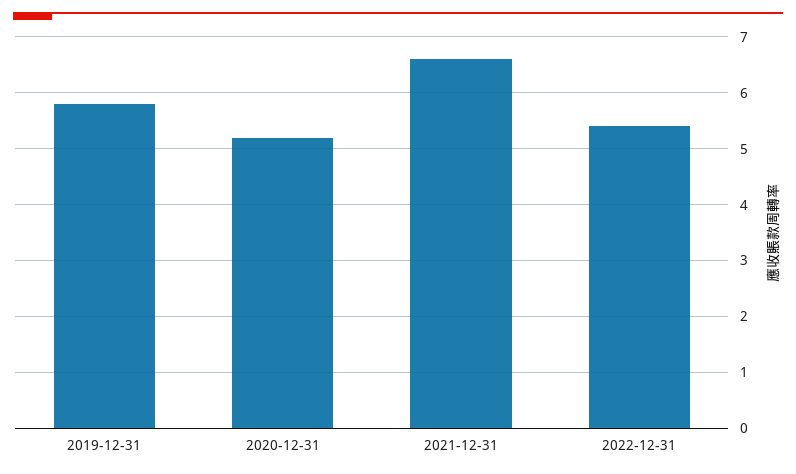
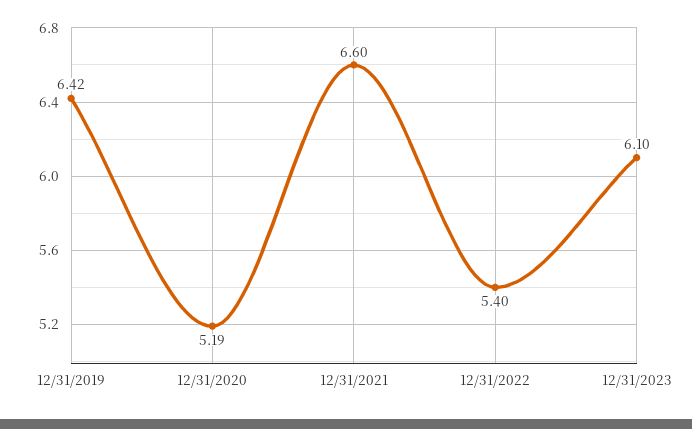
2019-12-31: 5.8 -> 6.42
12/31/2023: none -> 6.1

